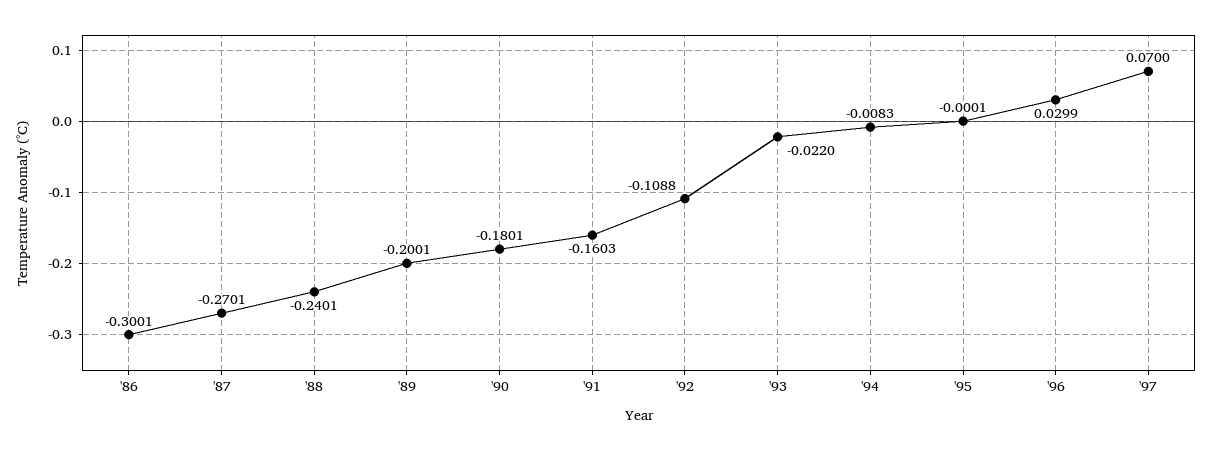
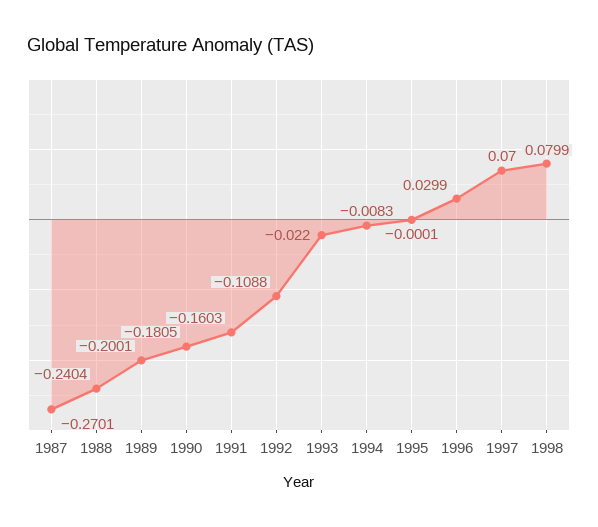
'86: -0.3001 -> none
'88: -0.2401 -> -0.2404
'90: -0.1801 -> -0.1805
1998: none -> 0.0799

